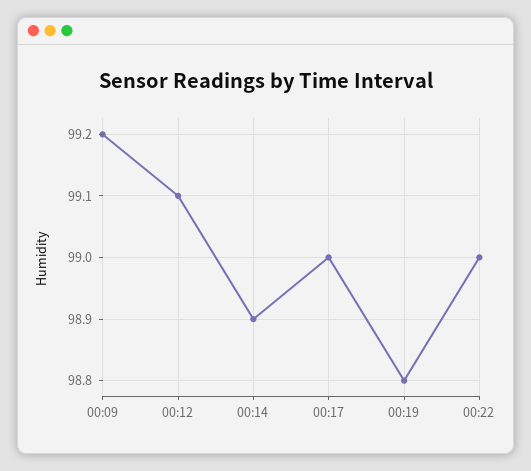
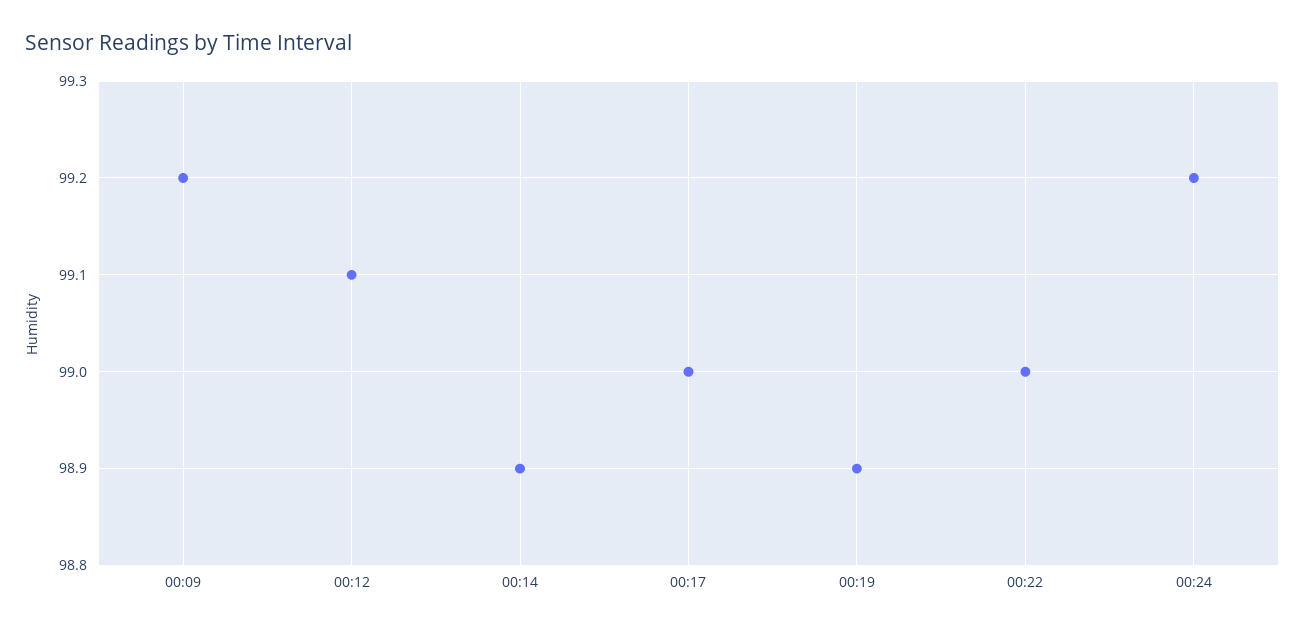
00:19: 98.8 -> 98.9
00:24: none -> 99.2

